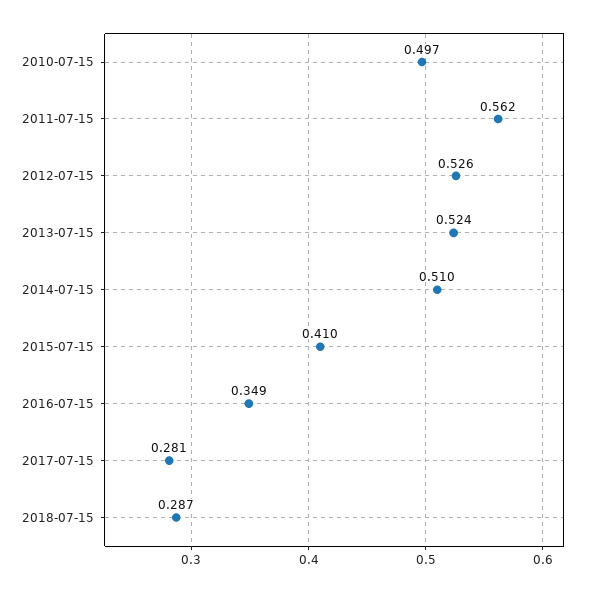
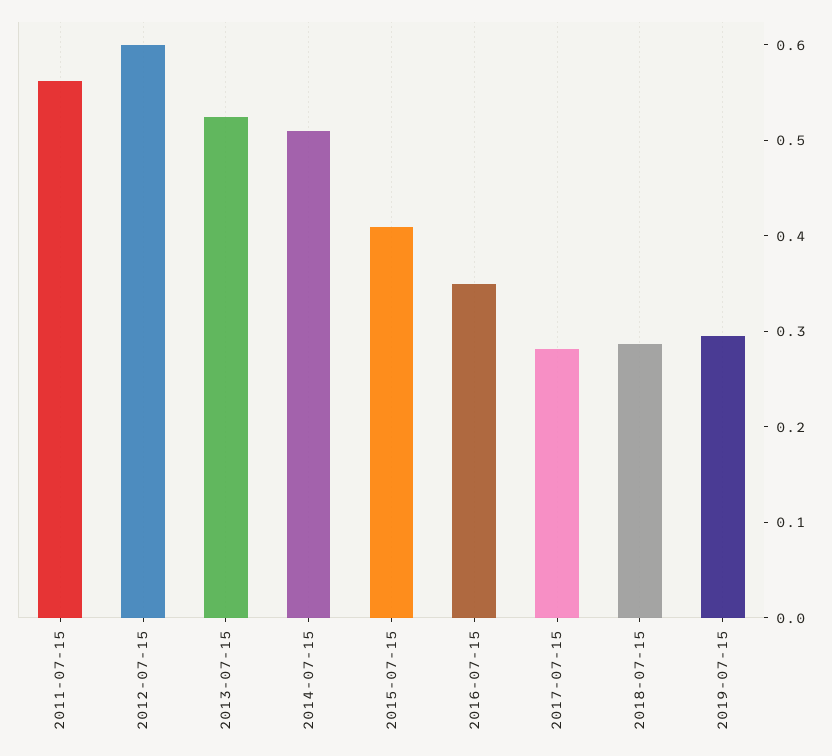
2010-07-15: 0.497 -> none
2012-07-15: 0.526 -> 0.6
2019-07-15: none -> 0.3

